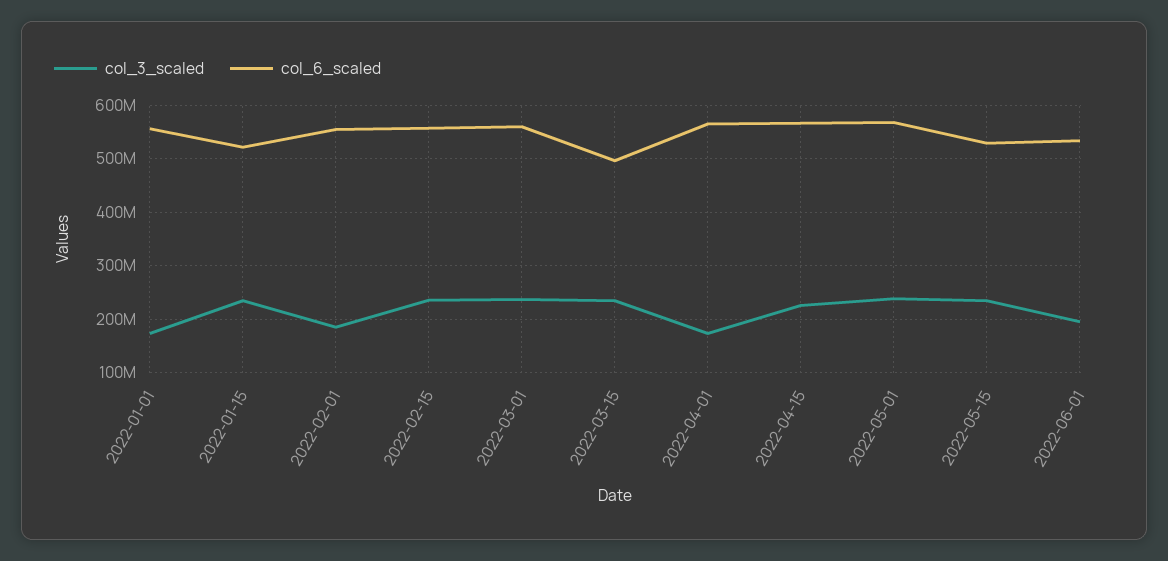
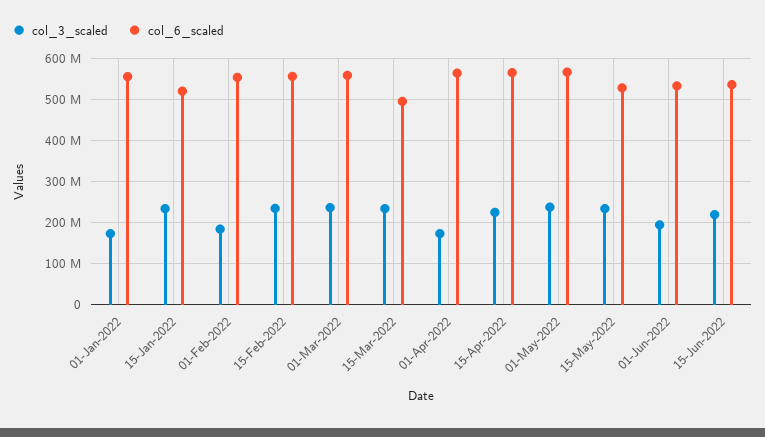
col_3_scaled, 15-Jun-2022: none -> 220000000
col_6_scaled, 15-Jun-2022: none -> 540000000

